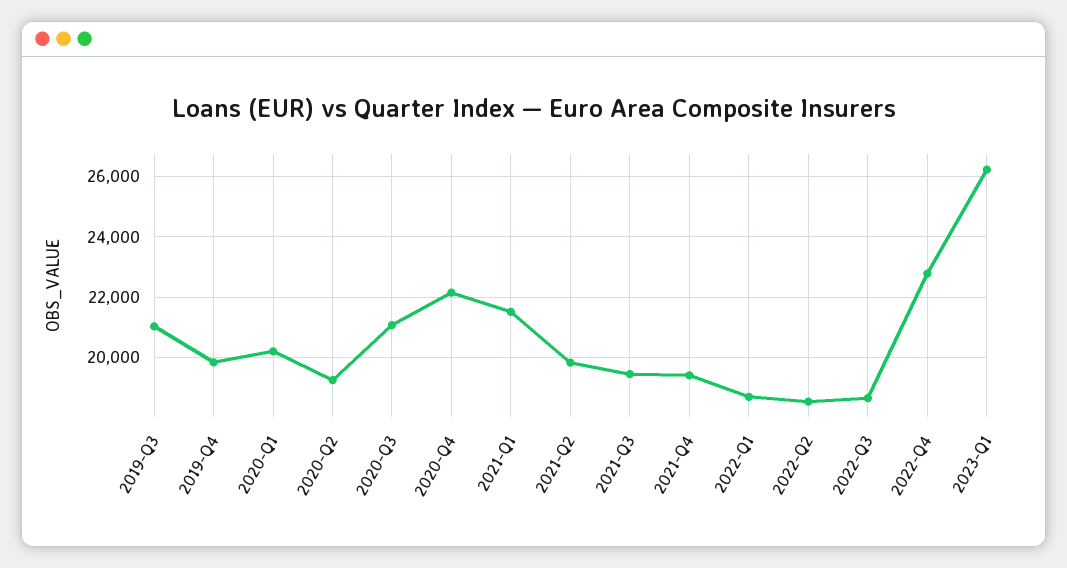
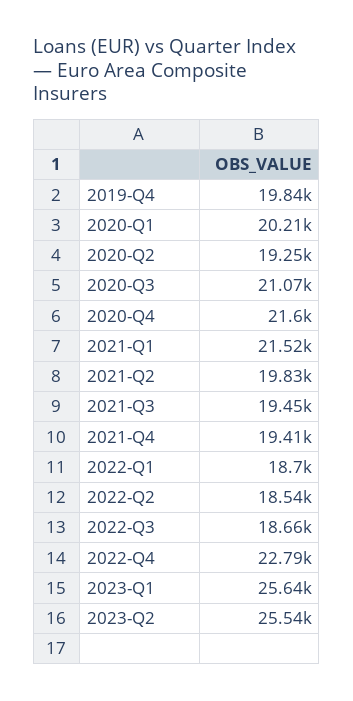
2019-Q3: 21000 -> none
2020-Q4: 22200 -> 21600
2023-Q1: 26200 -> 25640
2023-Q2: none -> 25540

